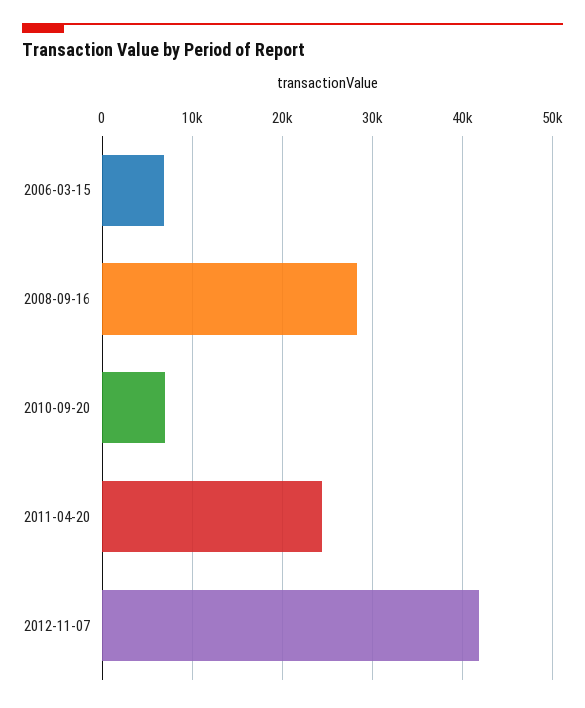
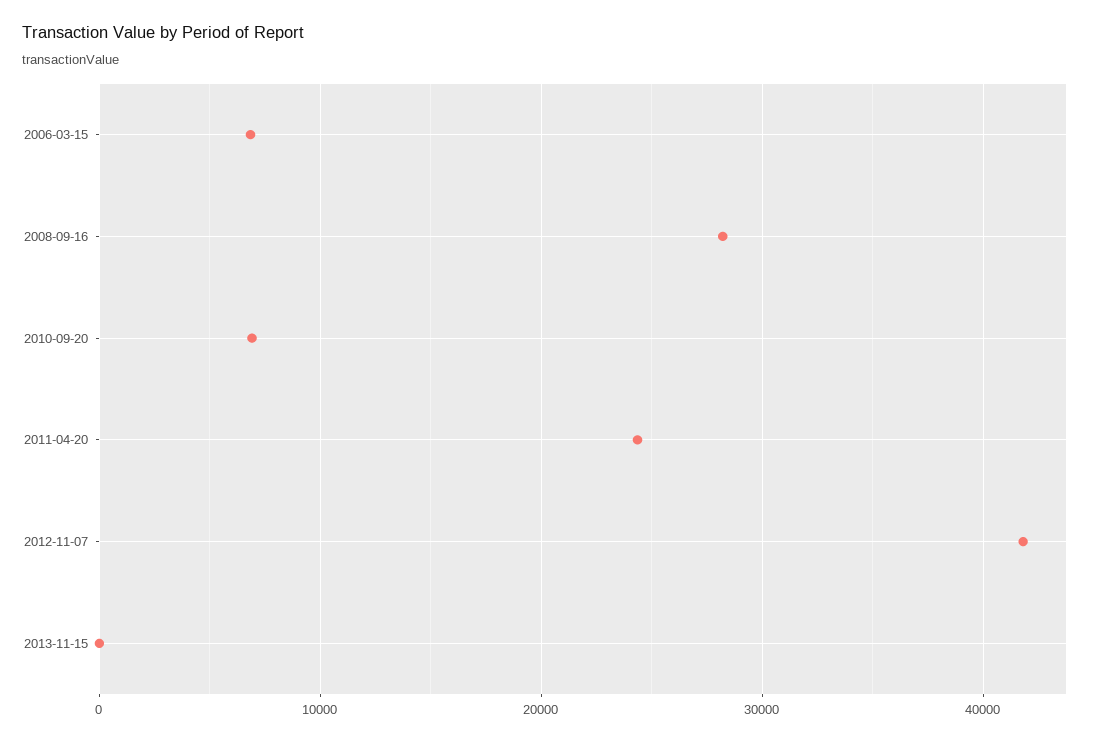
2013-11-15: none -> 0

